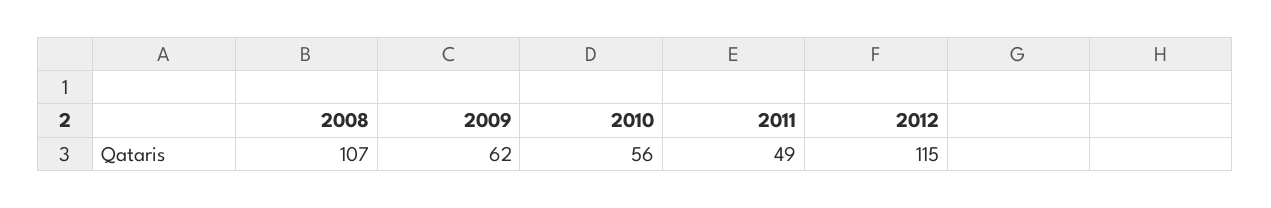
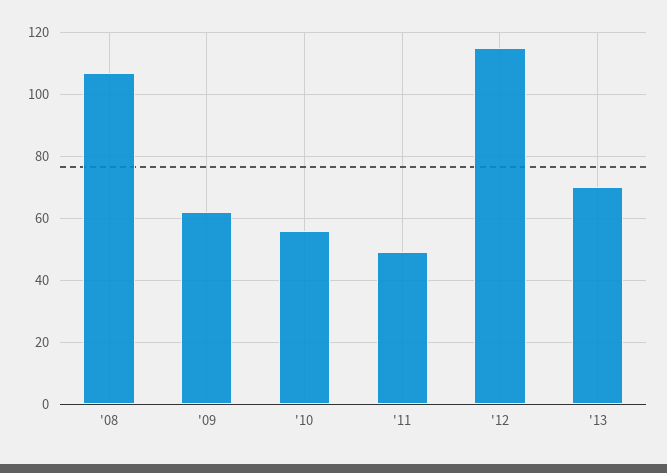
'13: none -> 70

